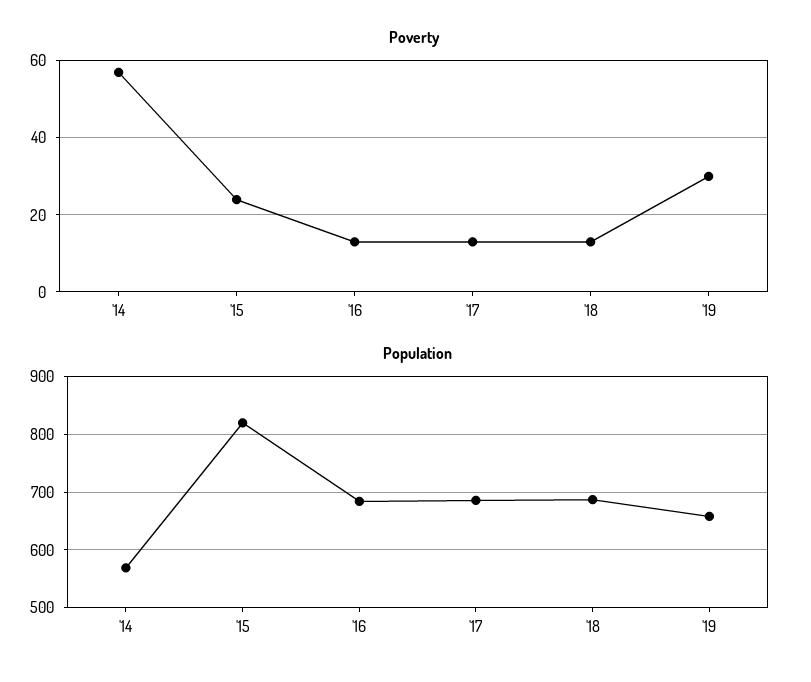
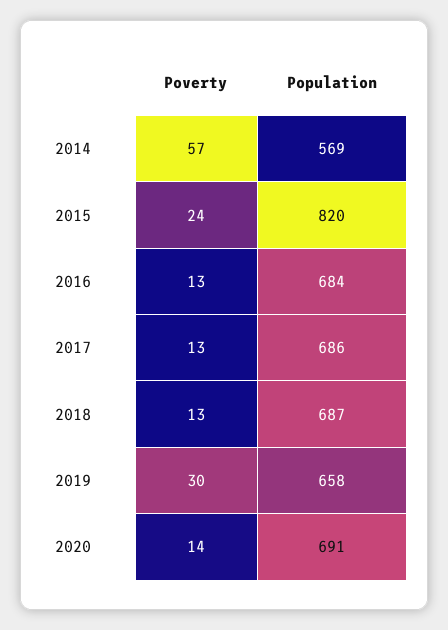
Poverty, 2020: none -> 14
Population, 2020: none -> 691

